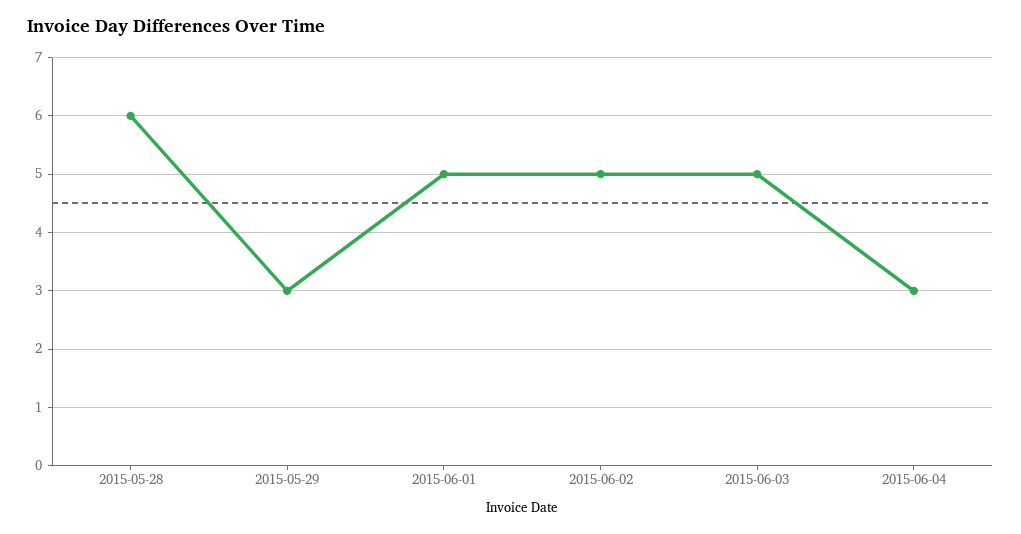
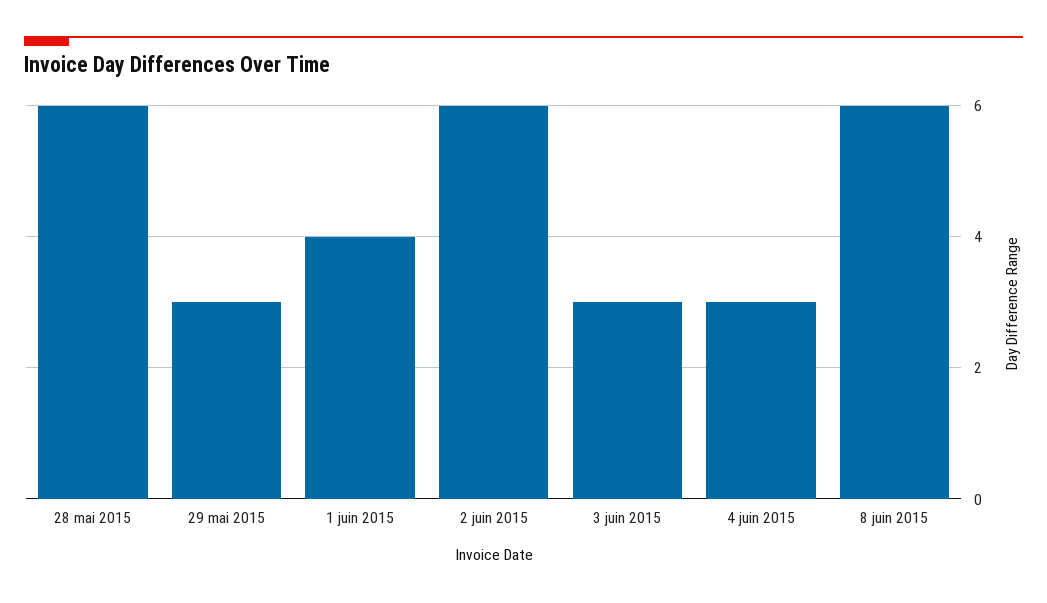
2015-06-01: 5 -> 4
2015-06-02: 5 -> 6
2015-06-03: 5 -> 3
8 juin 2015: none -> 6

